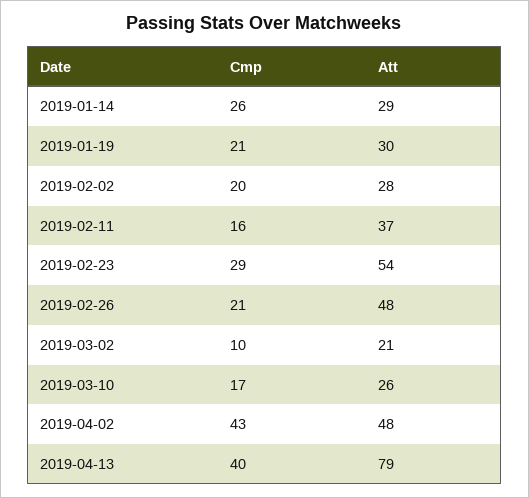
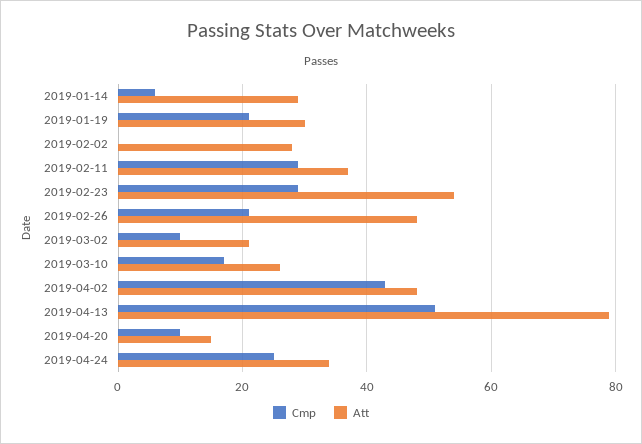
Cmp, 2019-01-14: 26 -> 5
Cmp, 2019-02-02: 20 -> 0
Cmp, 2019-02-11: 16 -> 30
Cmp, 2019-04-13: 40 -> 50
Cmp, 2019-04-20: none -> 10
Att, 2019-04-20: none -> 15
Cmp, 2019-04-24: none -> 25
Att, 2019-04-24: none -> 35

